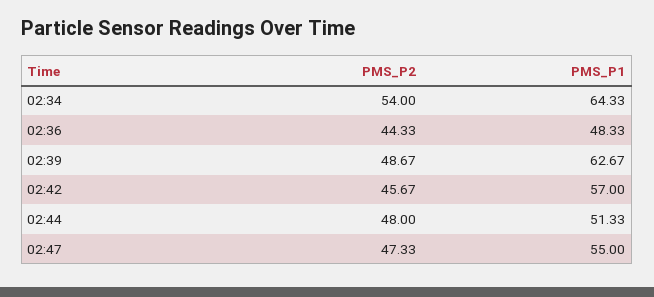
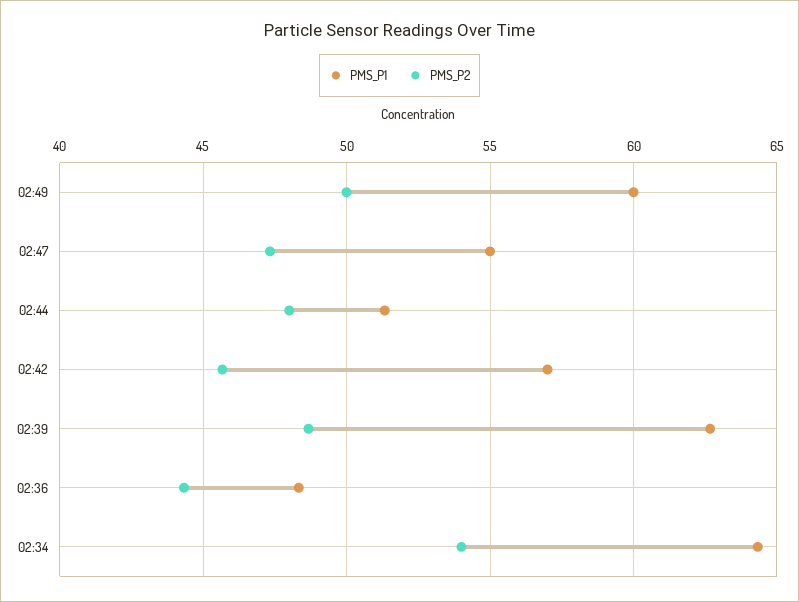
PMS_P1, 02:49: none -> 60
PMS_P2, 02:49: none -> 50

